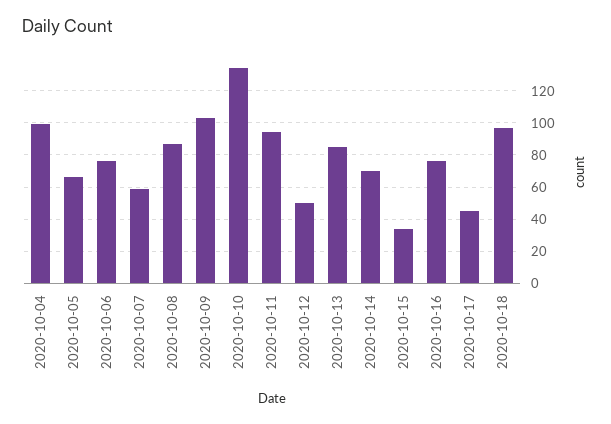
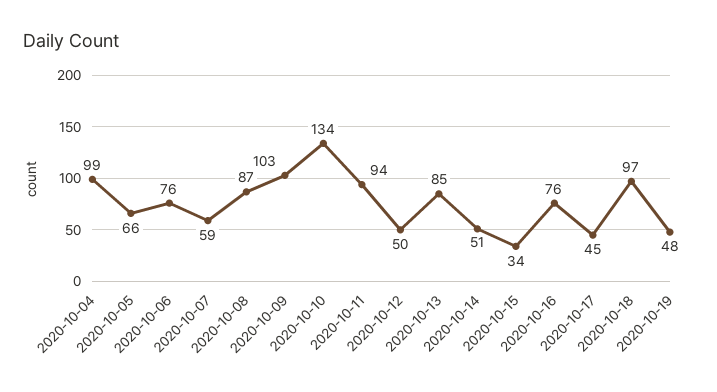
2020-10-14: 70 -> 51
2020-10-19: none -> 48

